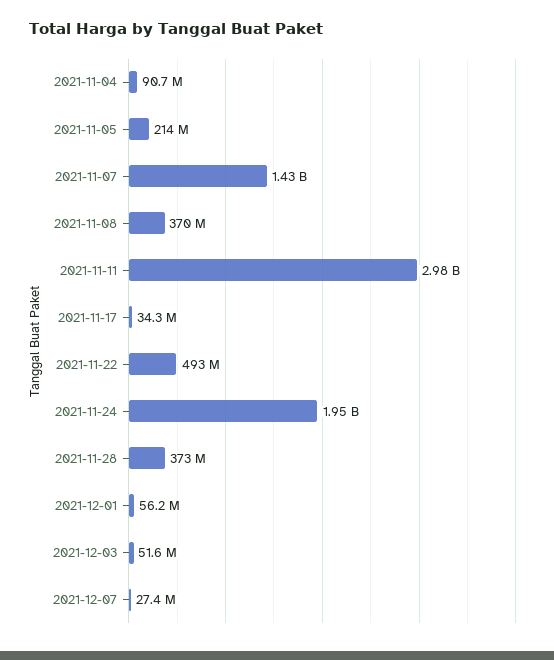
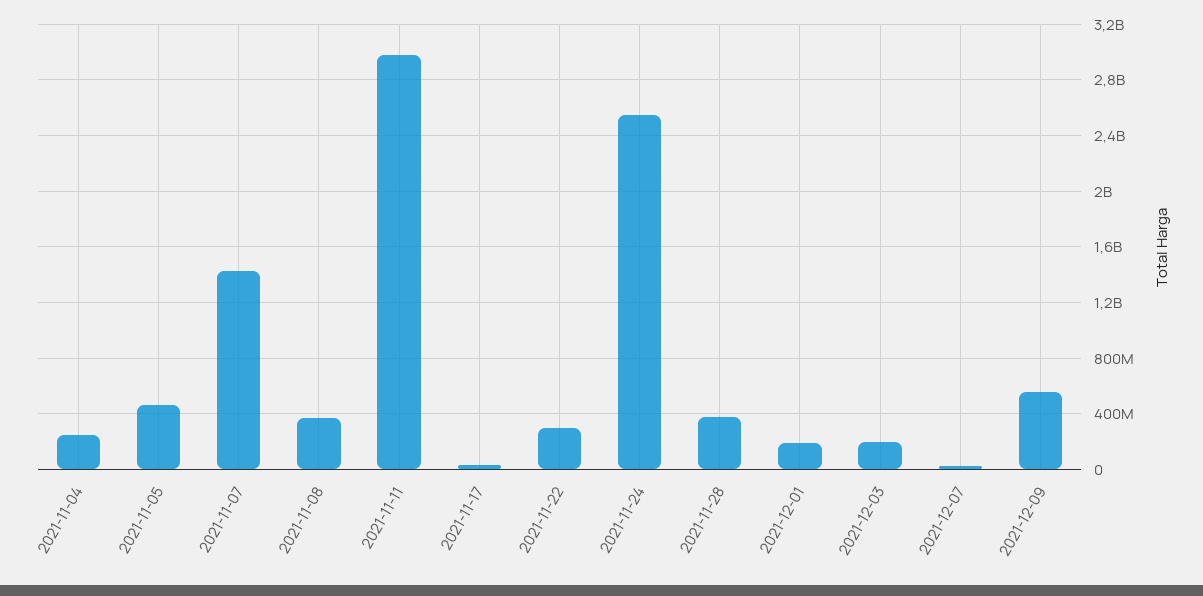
2021-11-04: 90700000 -> 250000000
2021-11-05: 214000000 -> 450000000
2021-11-22: 493000000 -> 300000000
2021-11-24: 1950000000 -> 2550000000
2021-12-01: 56200000 -> 200000000
2021-12-03: 51600000 -> 200000000
2021-12-09: none -> 550000000

